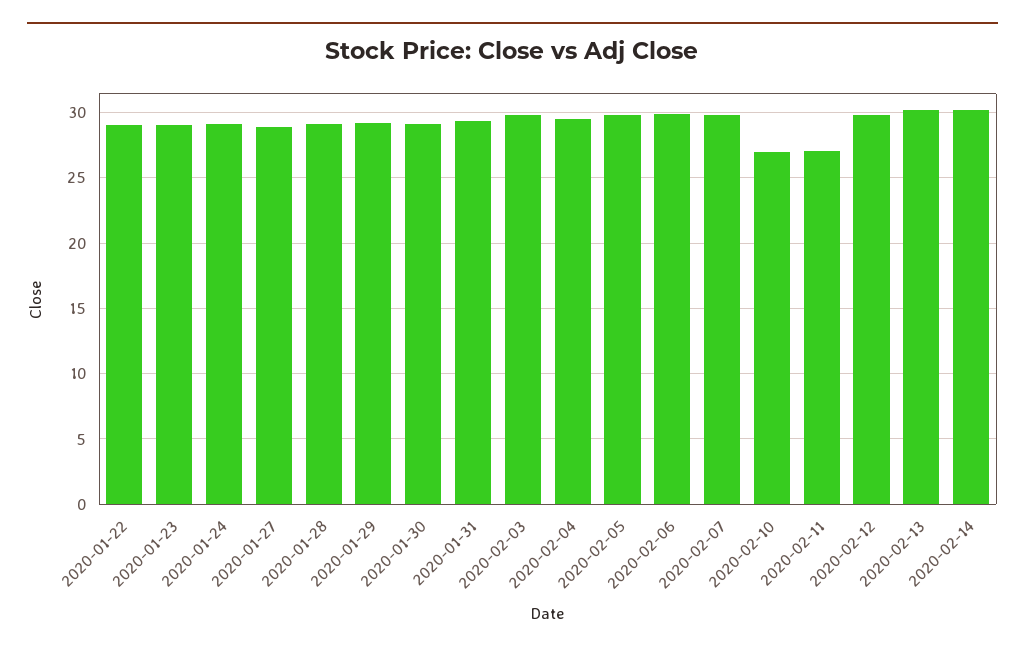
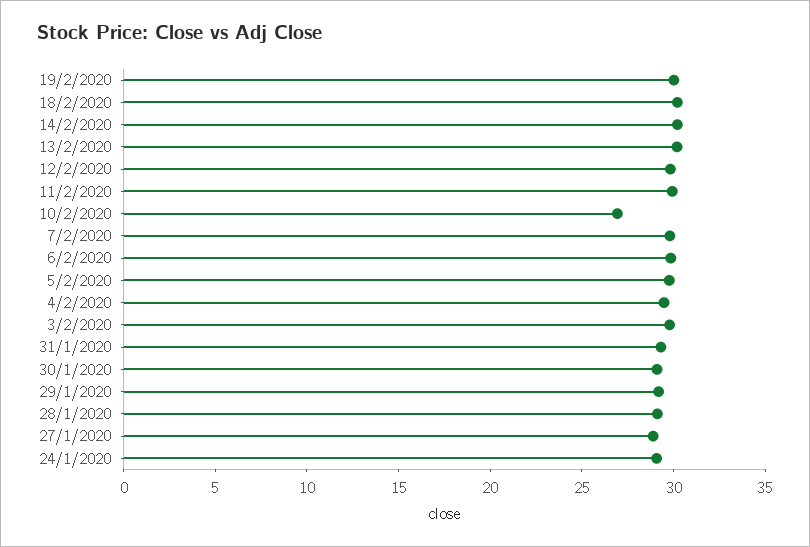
2020-01-22: 29 -> none
2020-01-23: 29 -> none
2020-02-11: 27 -> 30
19/2/2020: none -> 30
18/2/2020: none -> 30

